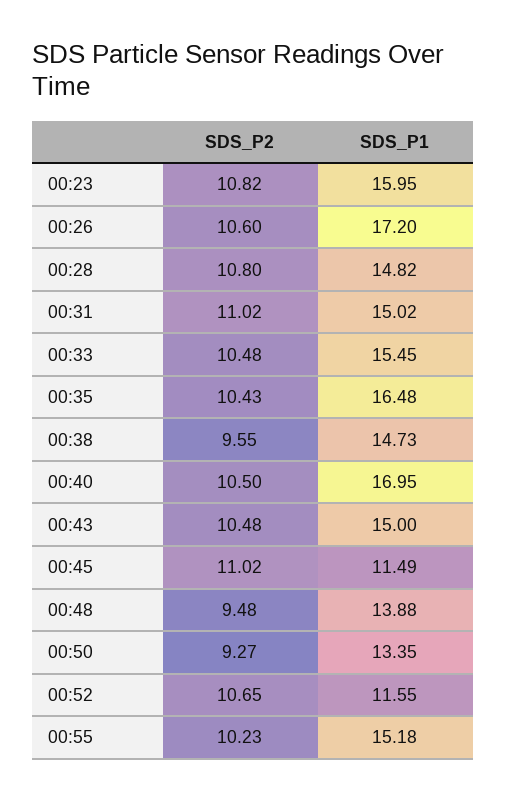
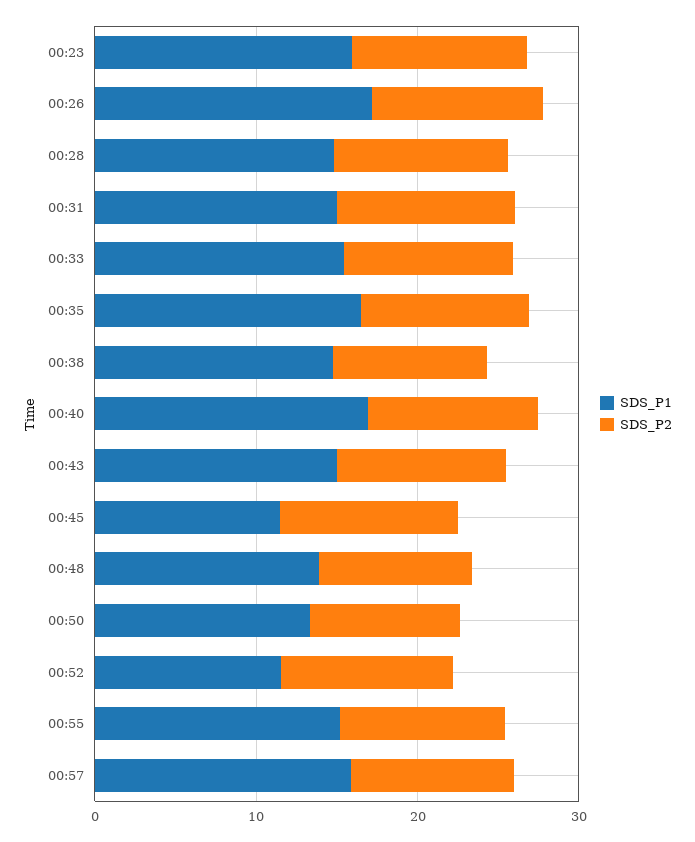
SDS_P1, 00:57: none -> 16
SDS_P2, 00:57: none -> 10

